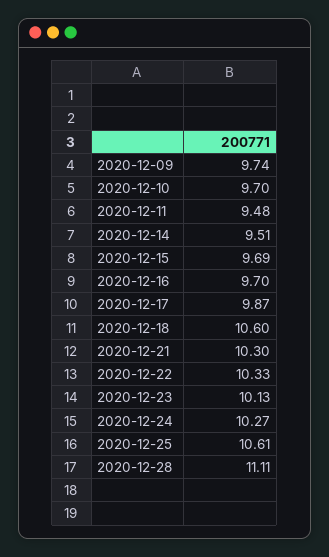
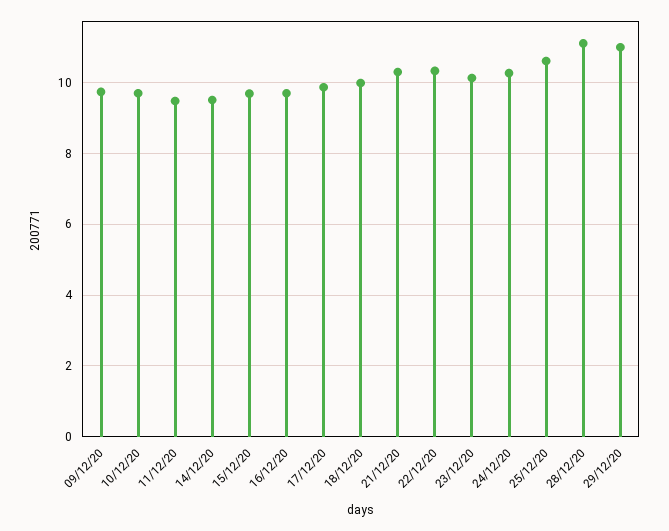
2020-12-18: 10.6 -> 10
29/12/20: none -> 11

